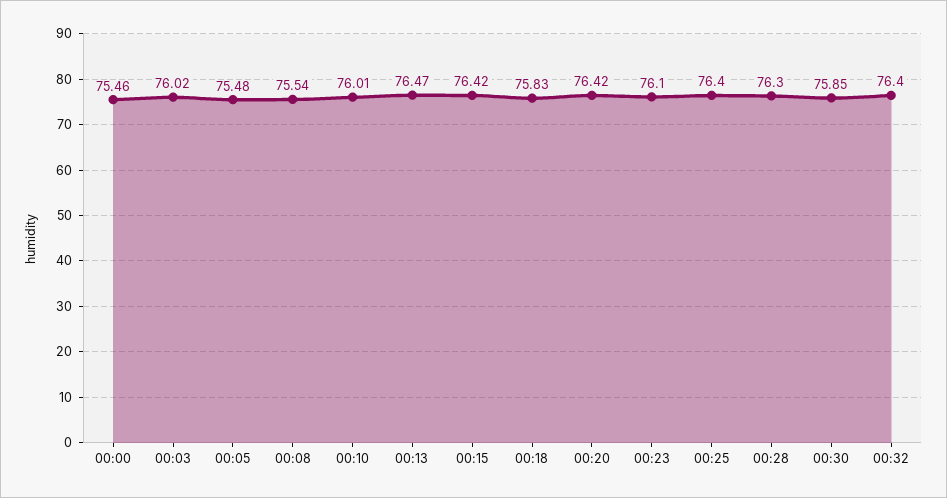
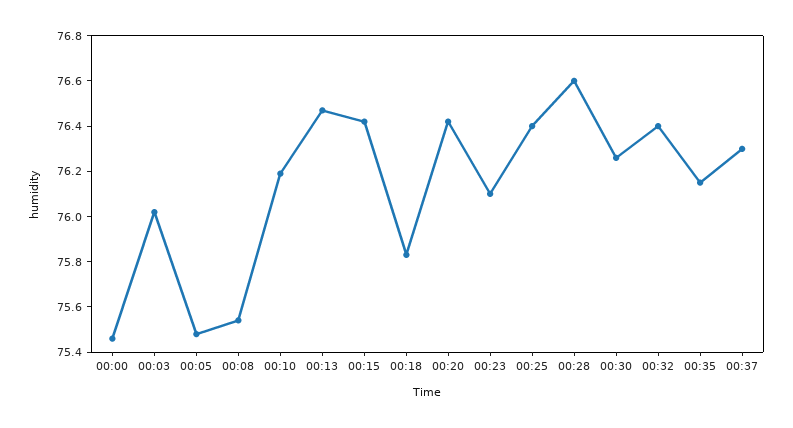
00:10: 76.01 -> 76.2
00:28: 76.3 -> 76.6
00:30: 75.85 -> 76.25
00:35: none -> 76.15
00:37: none -> 76.3

